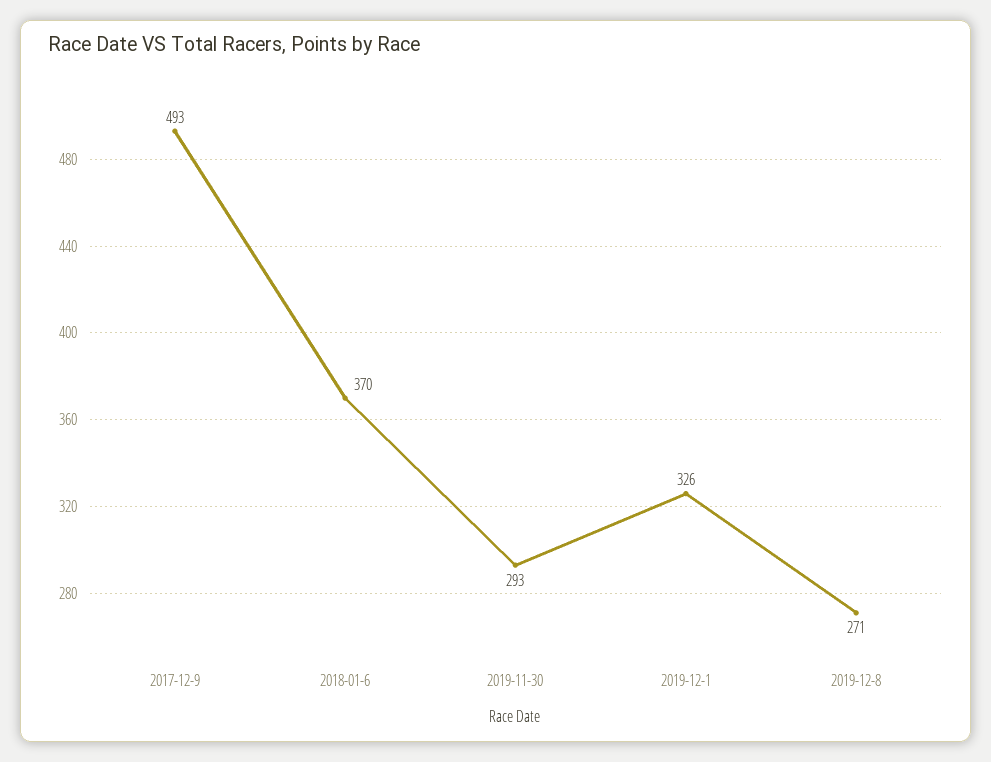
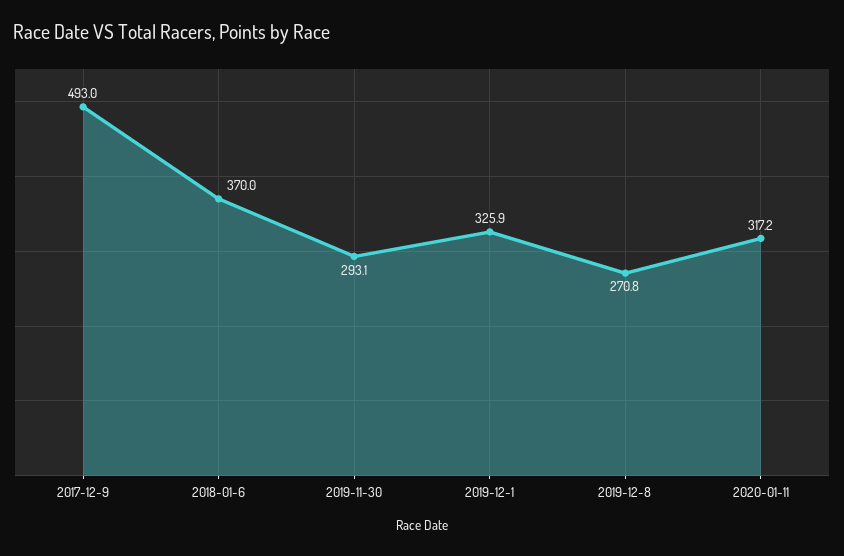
2020-01-11: none -> 317.2

